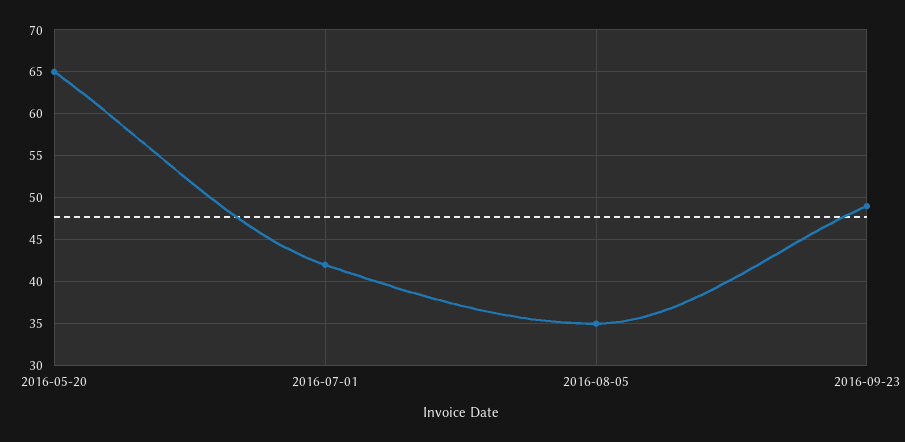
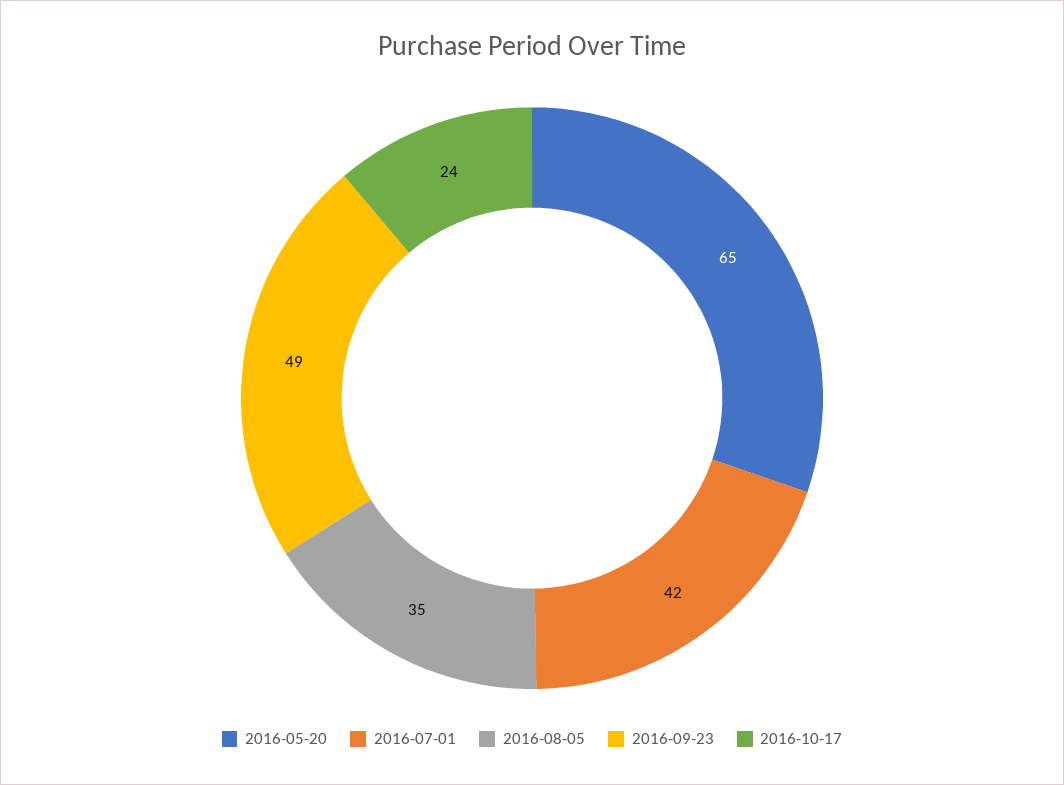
2016-10-17: none -> 24

